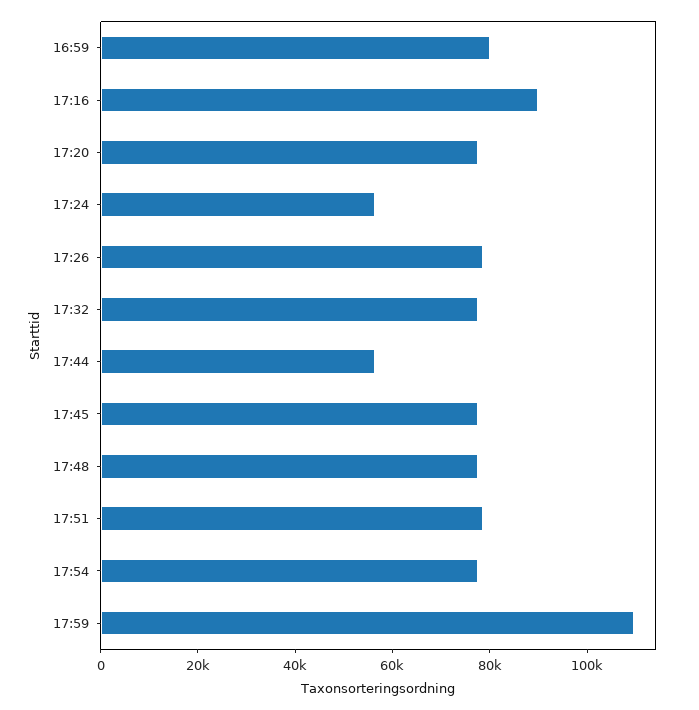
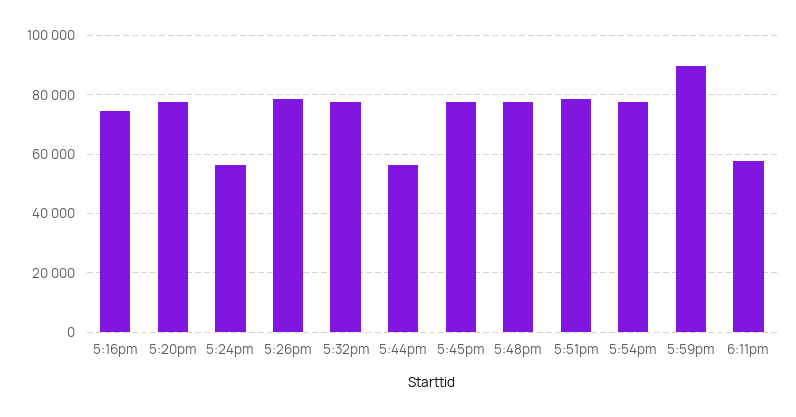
16:59: 80000 -> none
17:16: 90000 -> 75000
17:59: 110000 -> 90000
6:11pm: none -> 57500

